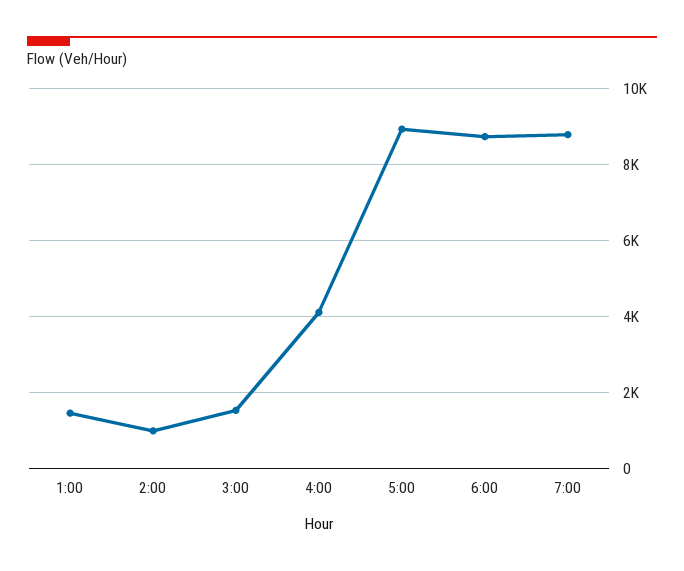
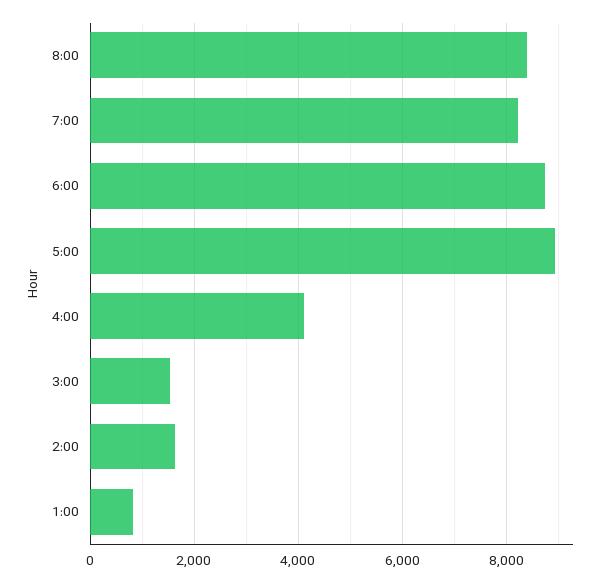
1:00: 1400 -> 800
2:00: 1000 -> 1600
7:00: 8800 -> 8200
8:00: none -> 8400

